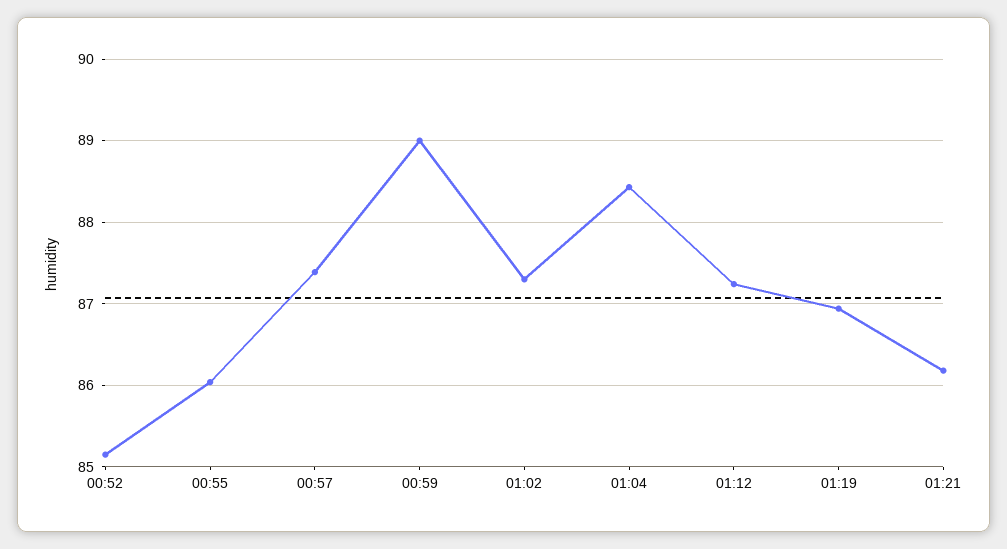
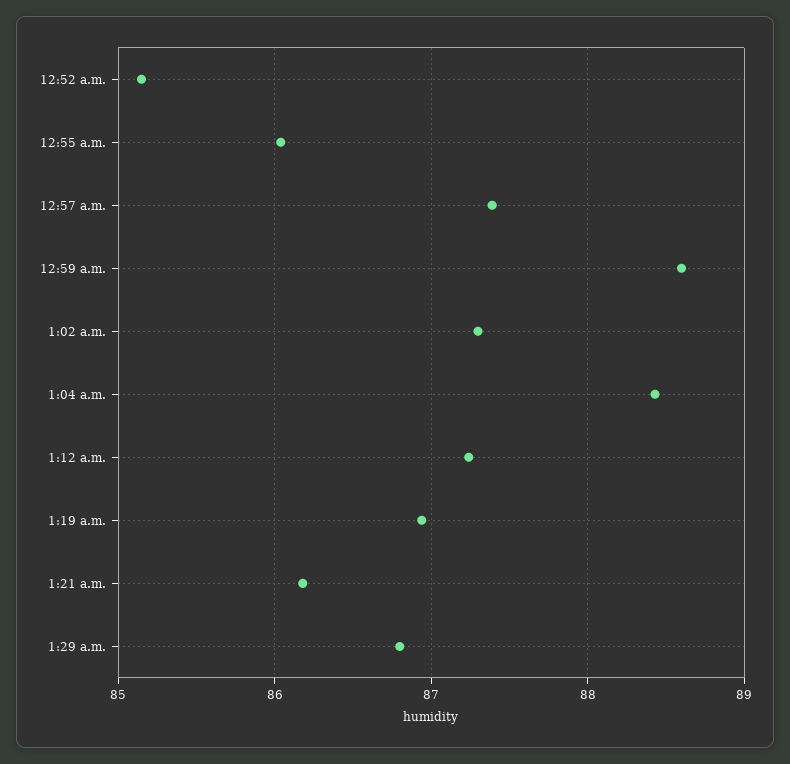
00:59: 89 -> 88.6
1:29 a.m.: none -> 86.8

